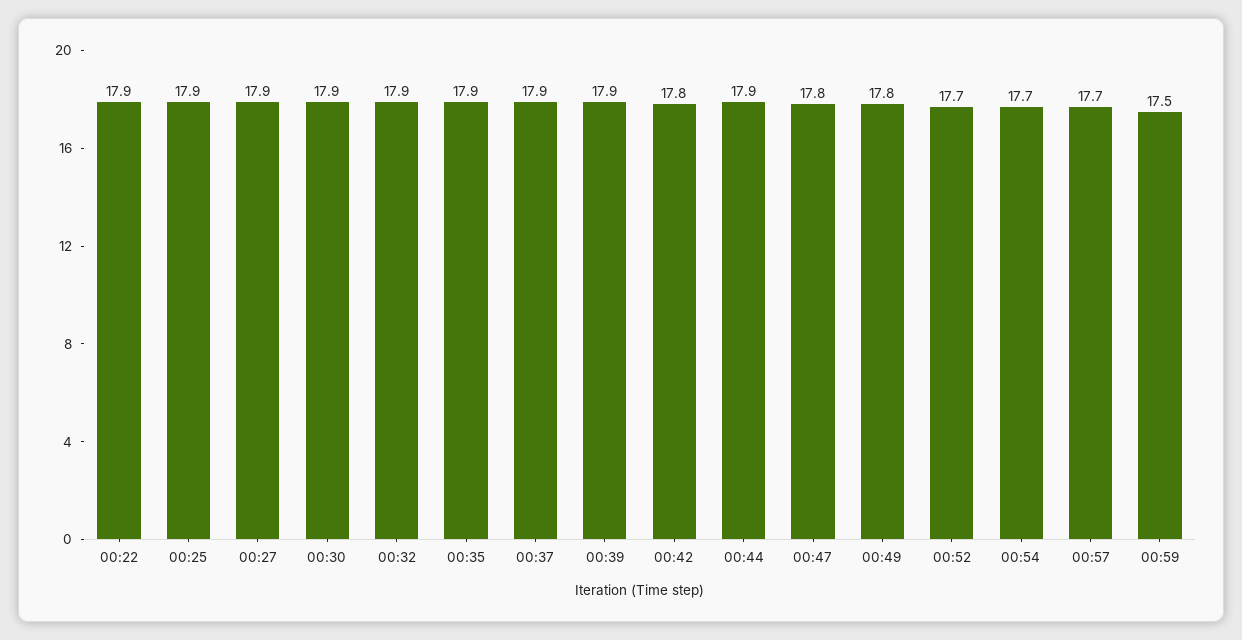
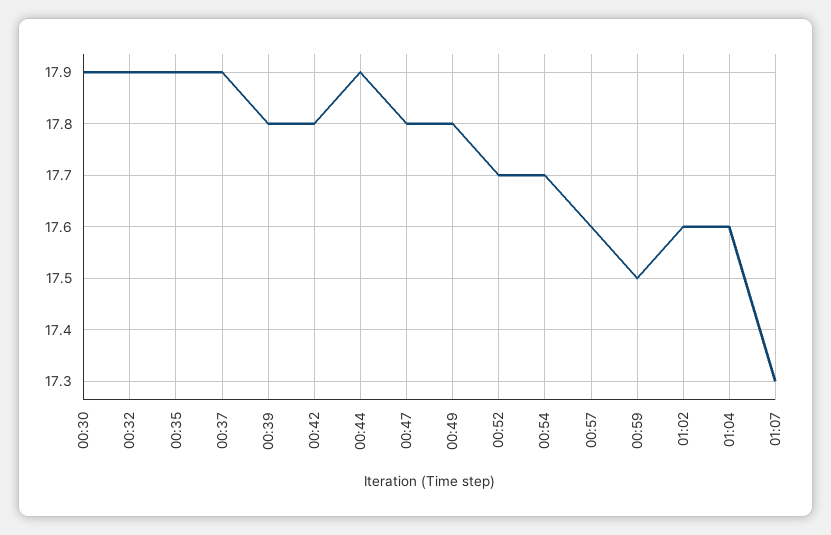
00:22: 17.9 -> none
00:25: 17.9 -> none
00:27: 17.9 -> none
00:39: 17.9 -> 17.8
00:57: 17.7 -> 17.6
01:02: none -> 17.6
01:04: none -> 17.6
01:07: none -> 17.3

